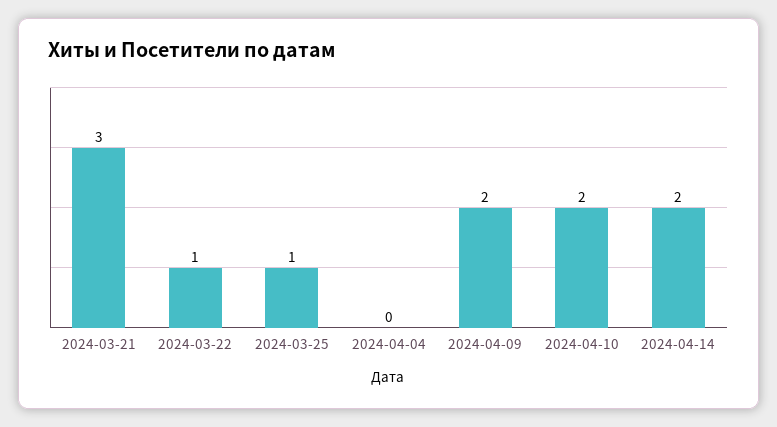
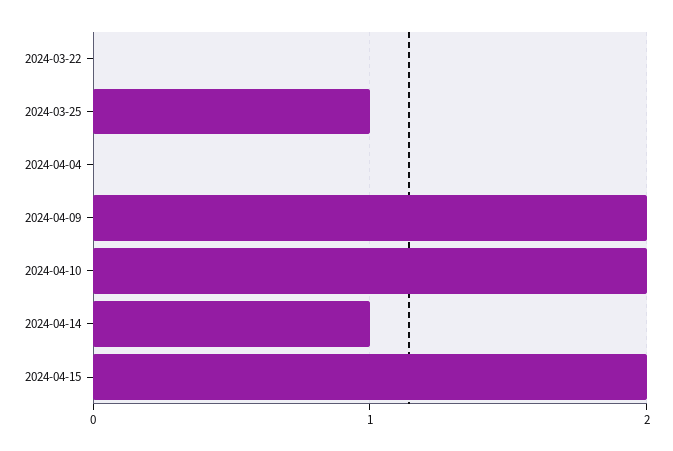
2024-03-21: 3 -> none
2024-03-22: 1 -> 0
2024-04-14: 2 -> 1
2024-04-15: none -> 2

